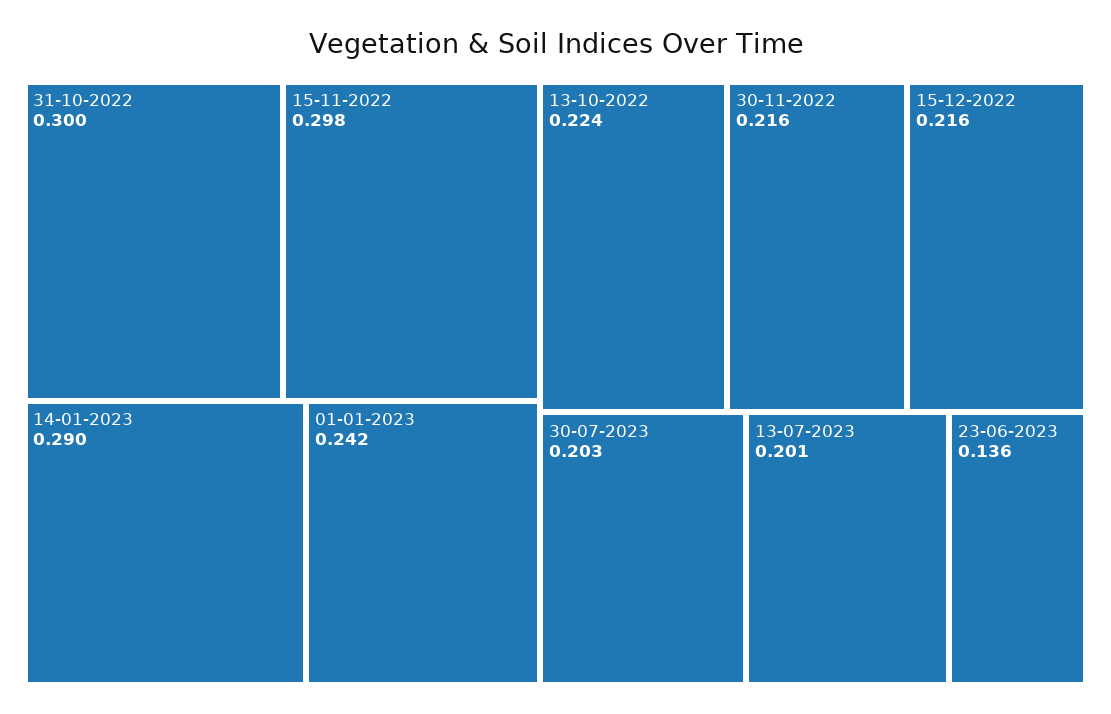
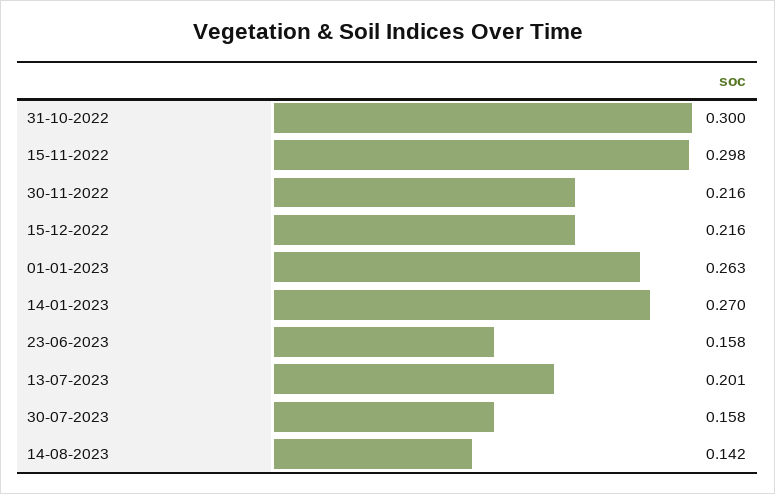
14-01-2023: 0.29 -> 0.27
01-01-2023: 0.242 -> 0.263
13-10-2022: 0.224 -> none
30-07-2023: 0.203 -> 0.158
23-06-2023: 0.136 -> 0.158
14-08-2023: none -> 0.142

